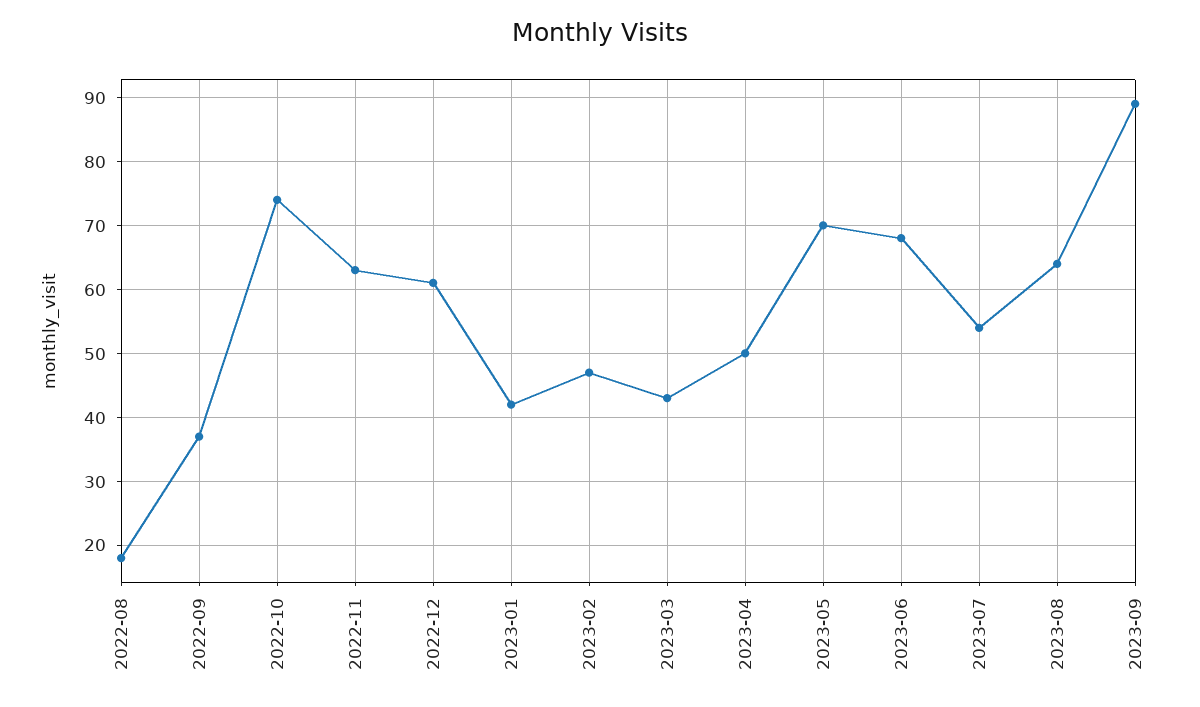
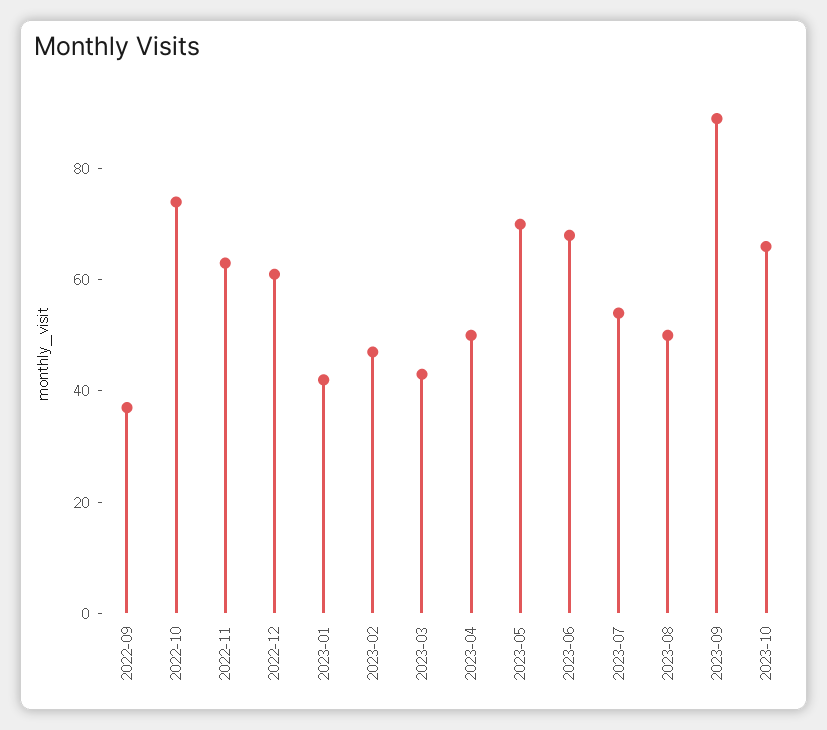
2022-08: 18 -> none
2023-08: 64 -> 50
2023-10: none -> 65

